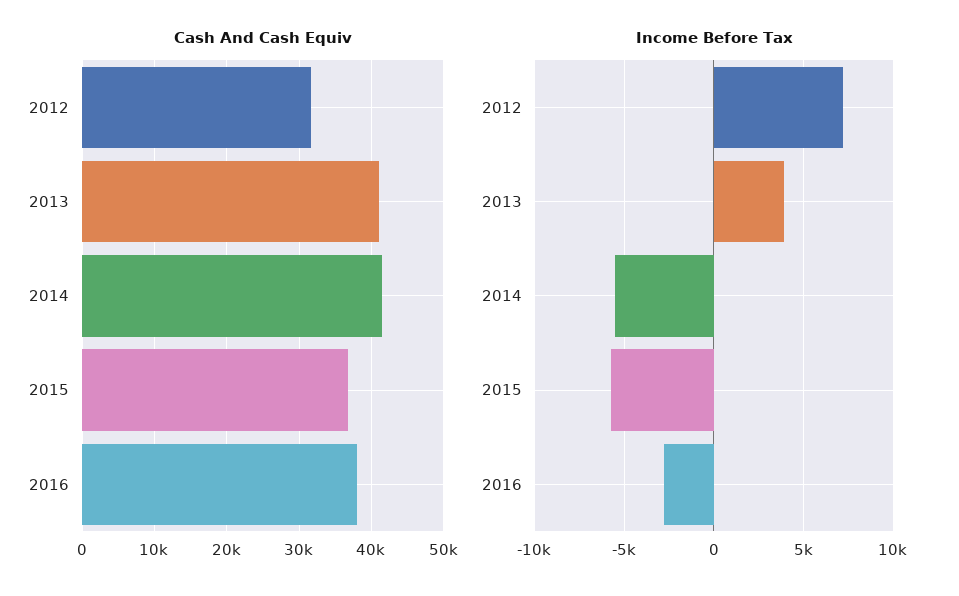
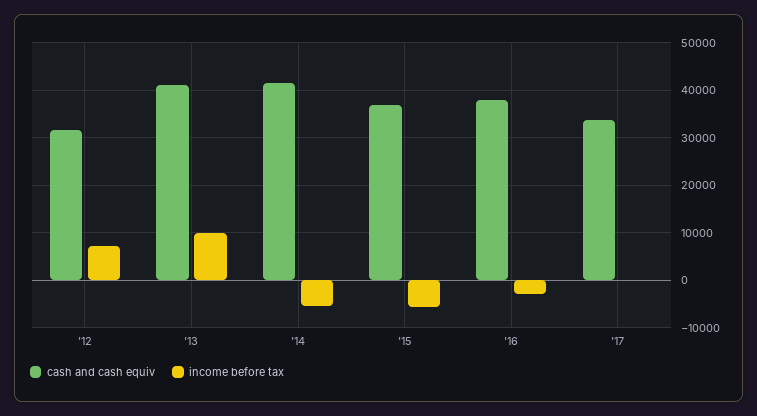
Income Before Tax, 2013: 4000 -> 10000
Cash And Cash Equiv, '17: none -> 34000
Income Before Tax, '17: none -> 0

